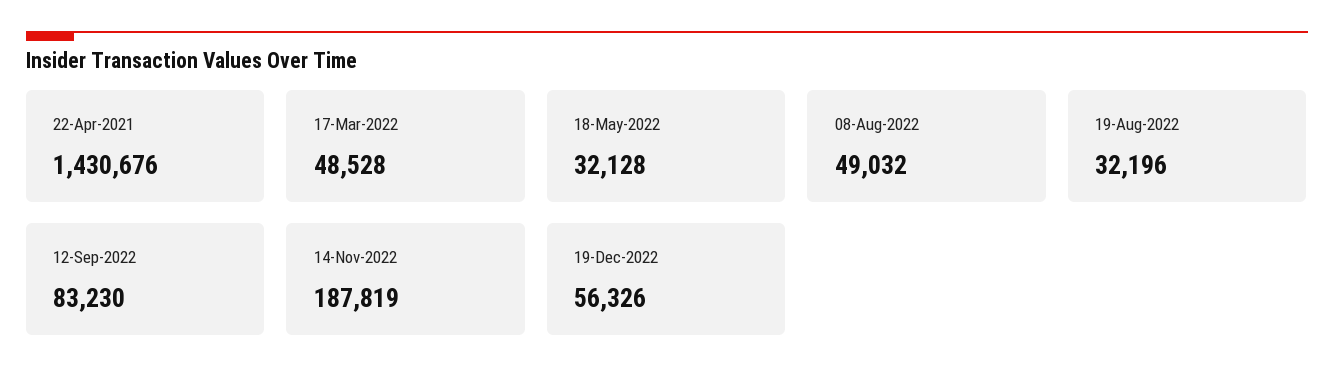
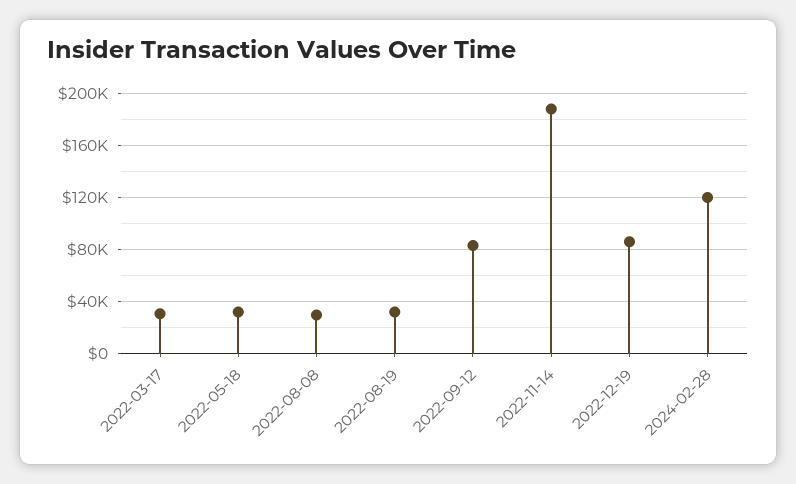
22-Apr-2021: 1430676 -> none
17-Mar-2022: 48528 -> 30000
08-Aug-2022: 49032 -> 30000
19-Dec-2022: 56326 -> 85000
2024-02-28: none -> 120000

